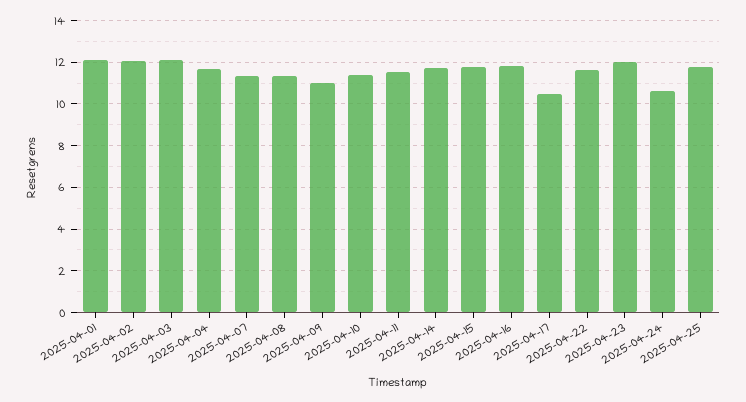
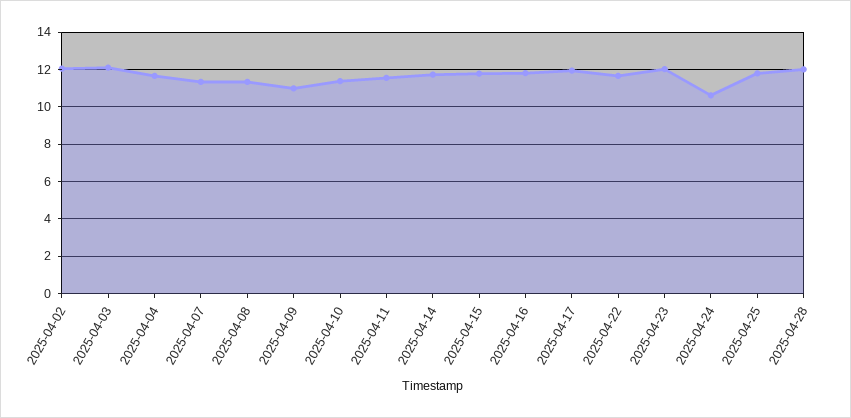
2025-04-01: 12 -> none
2025-04-17: 10.5 -> 12
2025-04-28: none -> 12

